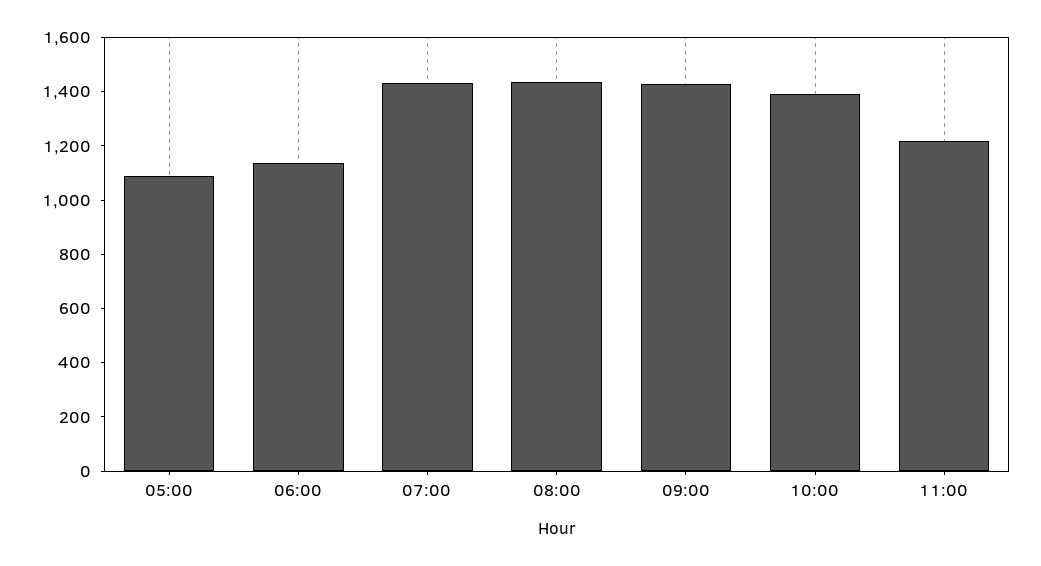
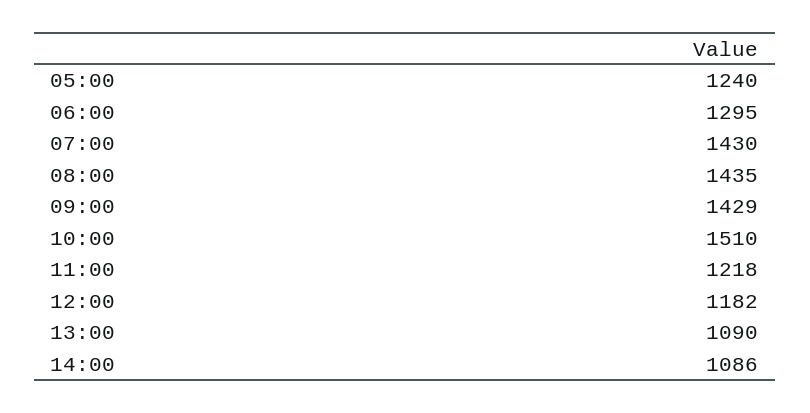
05:00: 1100 -> 1240
06:00: 1150 -> 1295
10:00: 1400 -> 1510
12:00: none -> 1182
13:00: none -> 1090
14:00: none -> 1086

